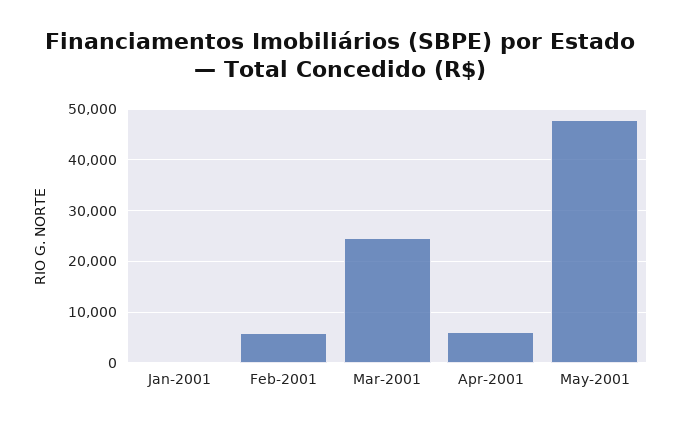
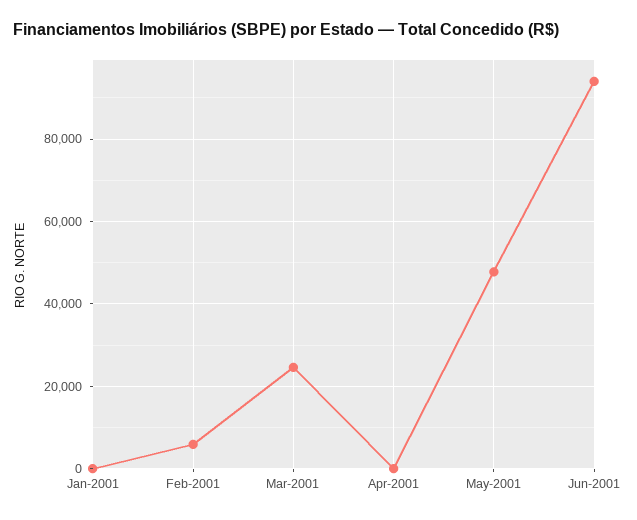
Apr-2001: 6000 -> 0
Jun-2001: none -> 94000

